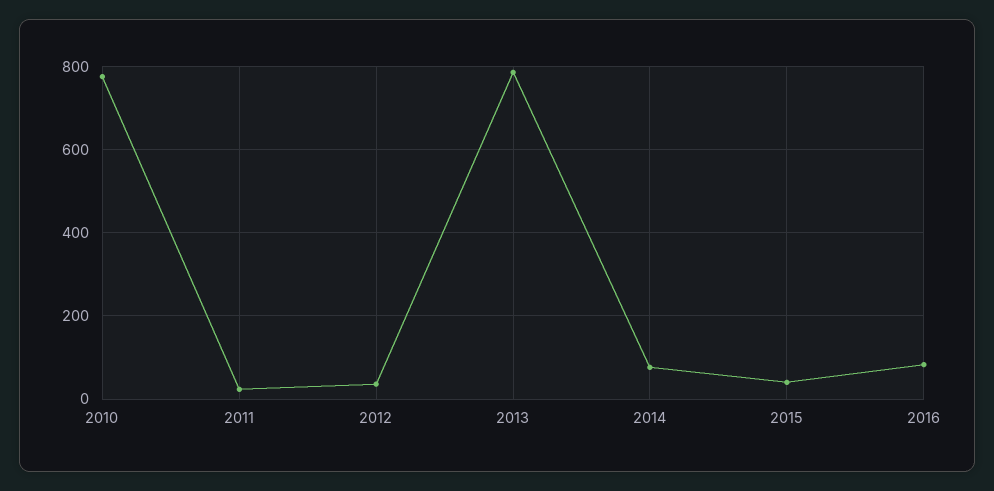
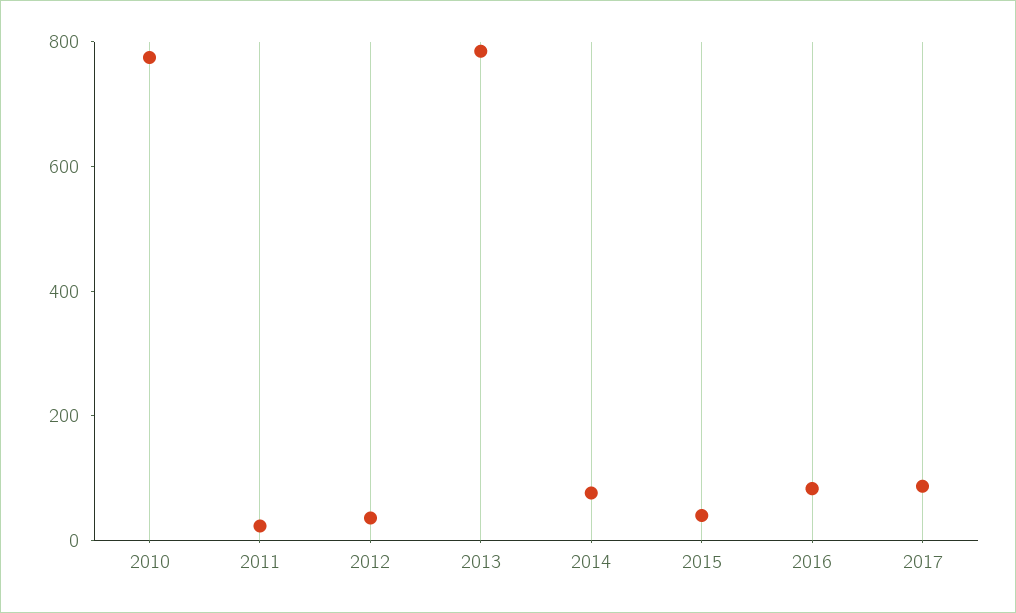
2017: none -> 100

